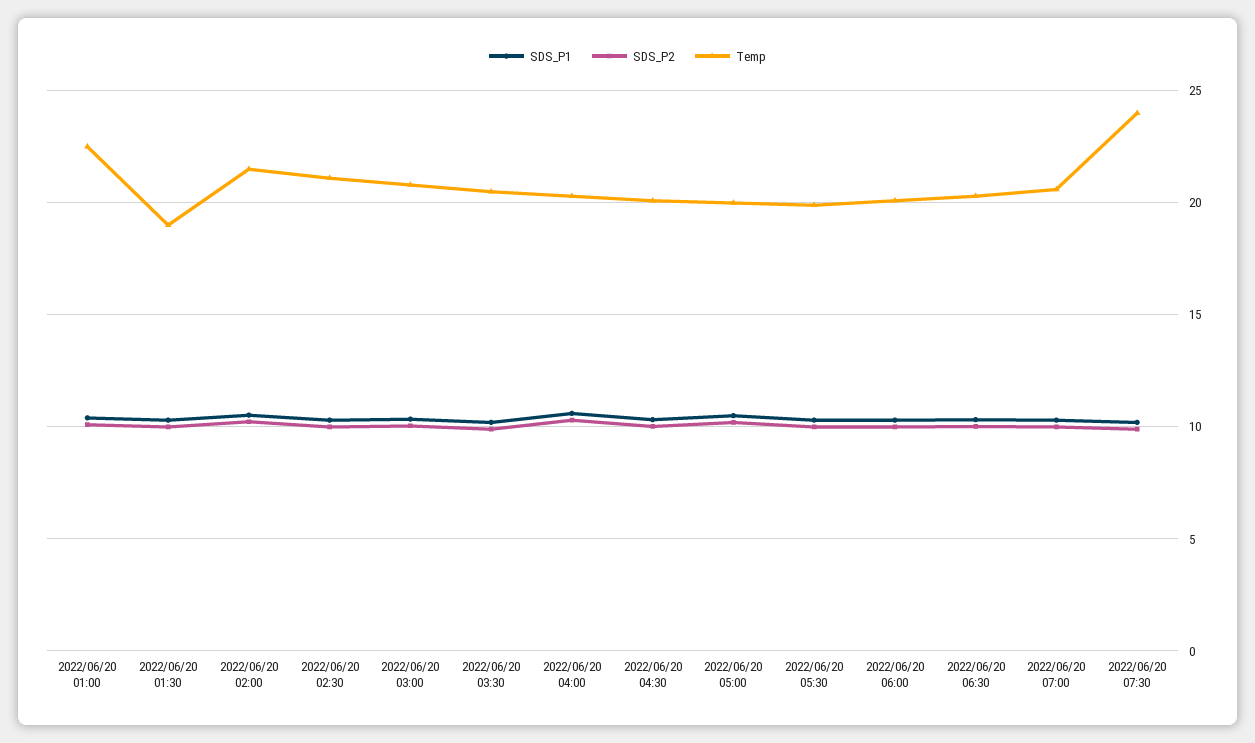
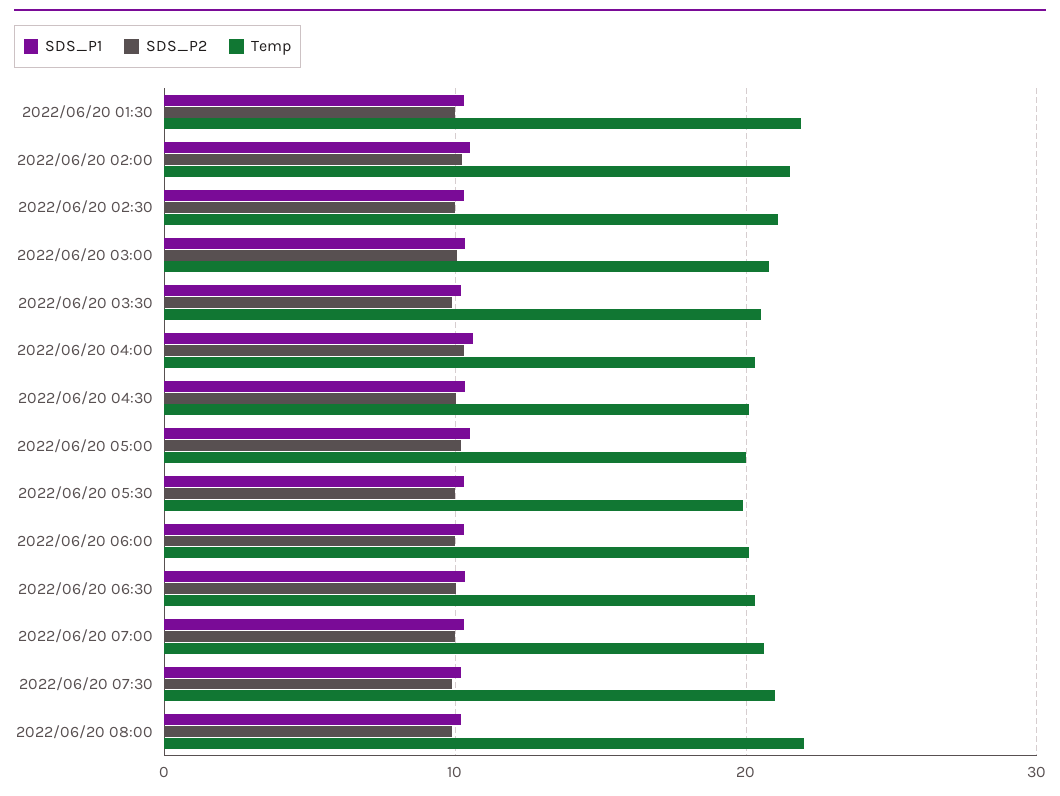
SDS_P1, 2022/06/20 01:00: 10.5 -> none
SDS_P2, 2022/06/20 01:00: 10 -> none
Temp, 2022/06/20 01:00: 22.5 -> none
Temp, 2022/06/20 01:30: 19 -> 22
Temp, 2022/06/20 07:30: 24 -> 21
SDS_P1, 2022/06/20 08:00: none -> 10
SDS_P2, 2022/06/20 08:00: none -> 10
Temp, 2022/06/20 08:00: none -> 22

